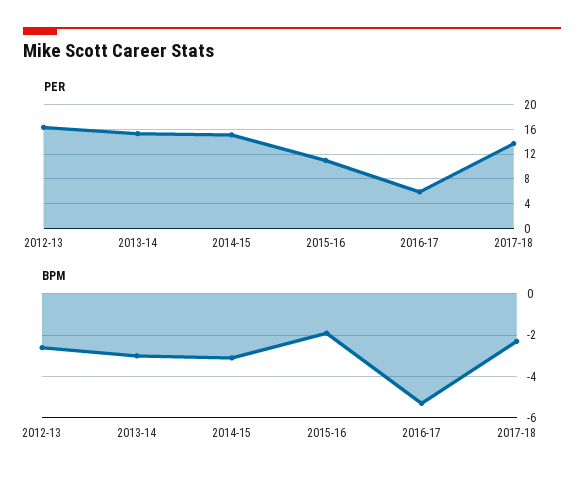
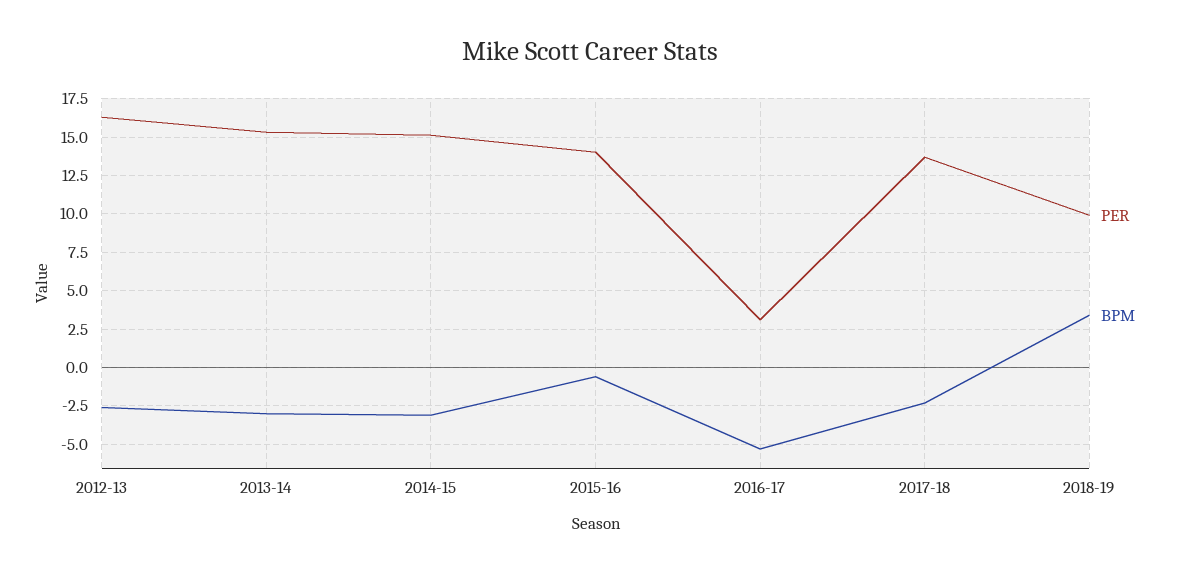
PER, 2015-16: 11 -> 14
PER, 2016-17: 6 -> 3
BPM, 2015-16: -2 -> -0.5
PER, 2018-19: none -> 10
BPM, 2018-19: none -> 3.5

